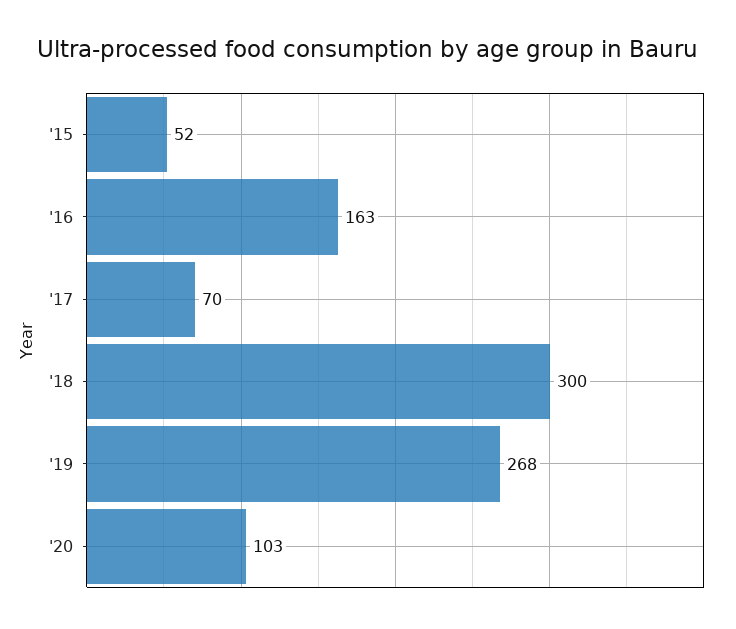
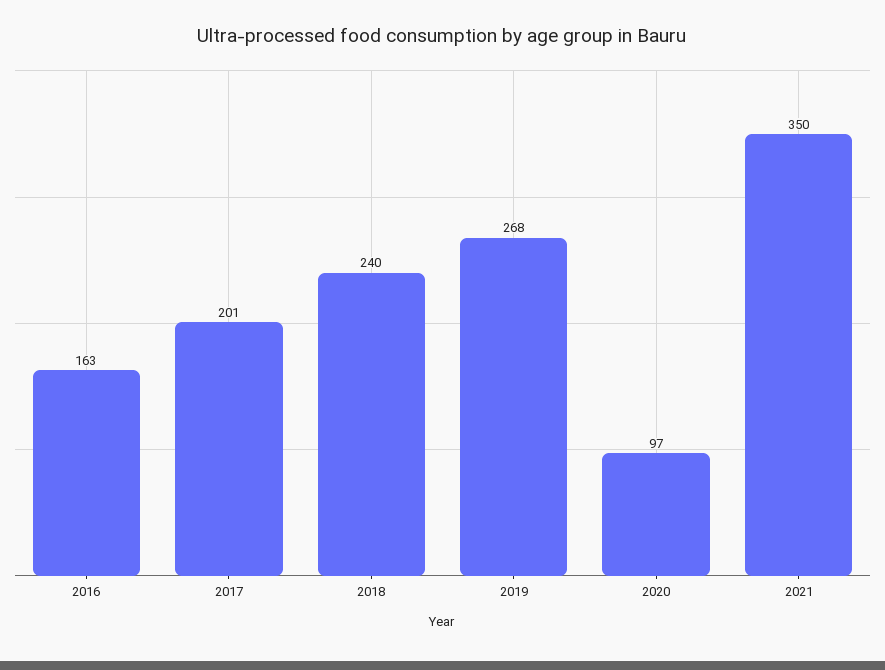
'15: 52 -> none
'17: 70 -> 201
'18: 300 -> 240
'20: 103 -> 97
2021: none -> 350

